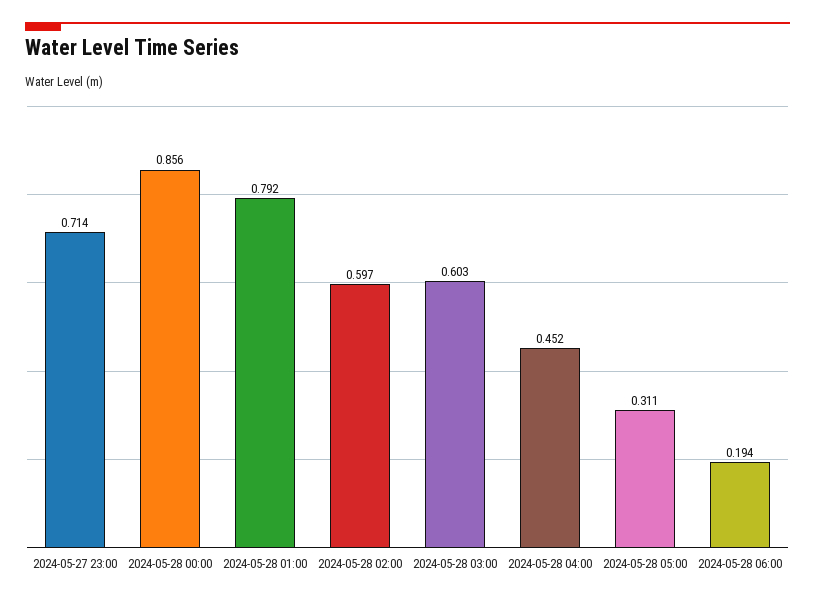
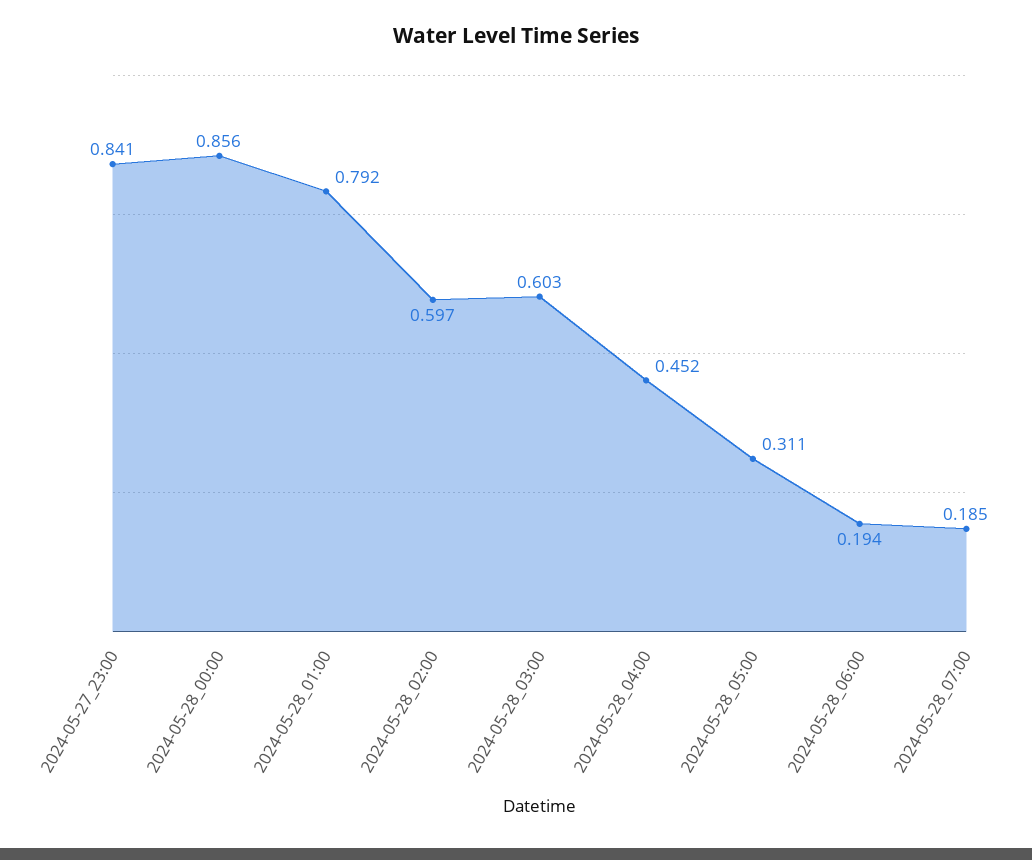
2024-05-27 23:00: 0.714 -> 0.841
2024-05-28_07:00: none -> 0.185

